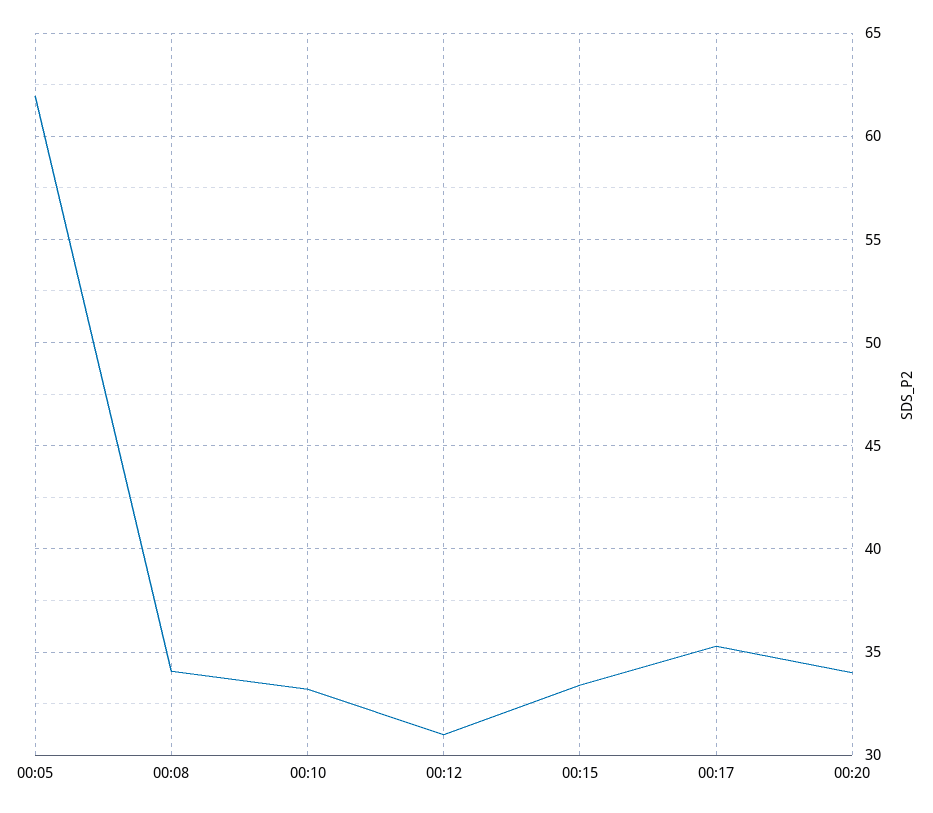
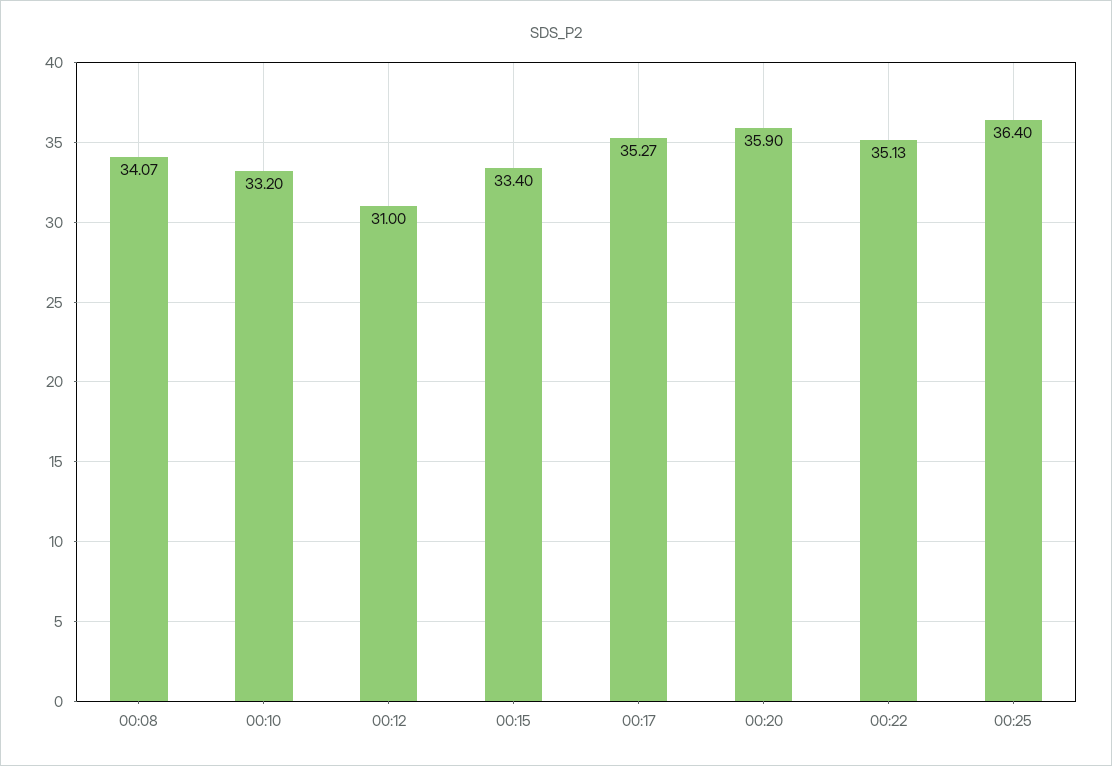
00:05: 62 -> none
00:20: 34 -> 35.9
00:22: none -> 35.13
00:25: none -> 36.4

